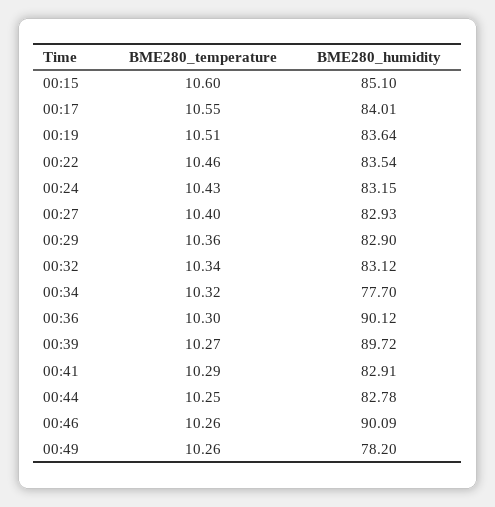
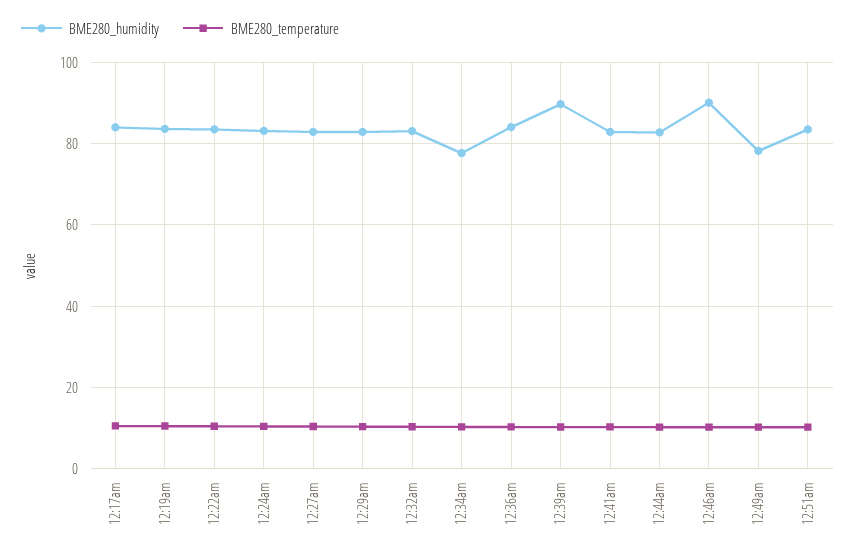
BME280_temperature, 00:15: 10.6 -> none
BME280_humidity, 00:15: 85.1 -> none
BME280_humidity, 00:36: 90.12 -> 84
BME280_humidity, 12:51am: none -> 84
BME280_temperature, 12:51am: none -> 10

